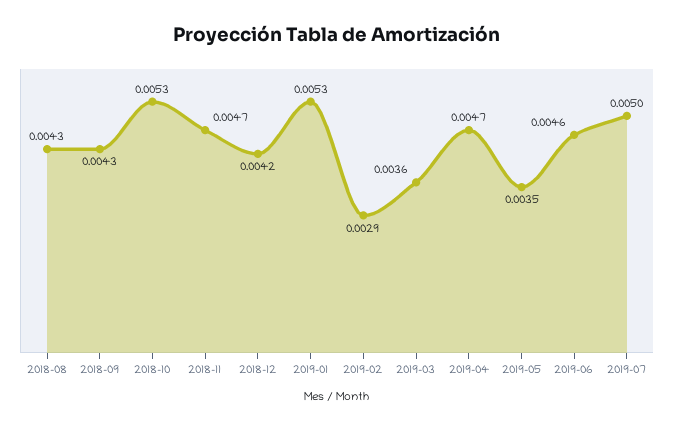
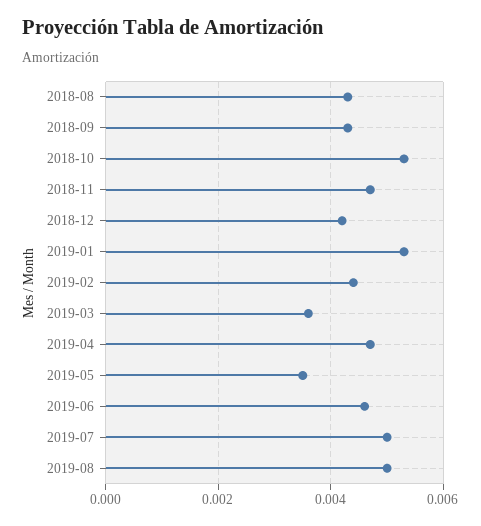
2019-02: 0.0029 -> 0.0045
2019-08: none -> 0.005

